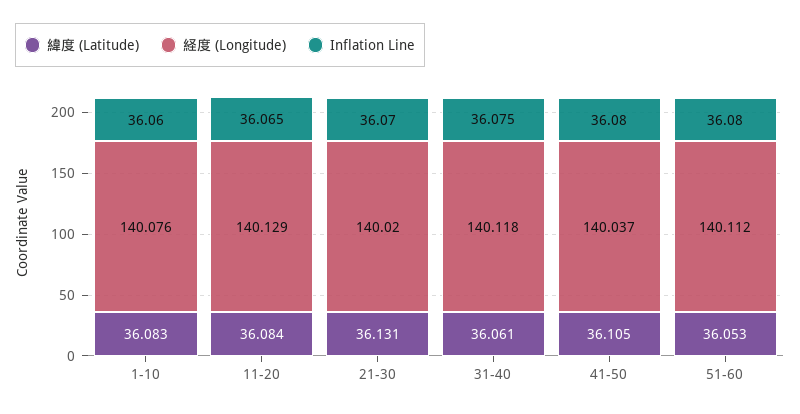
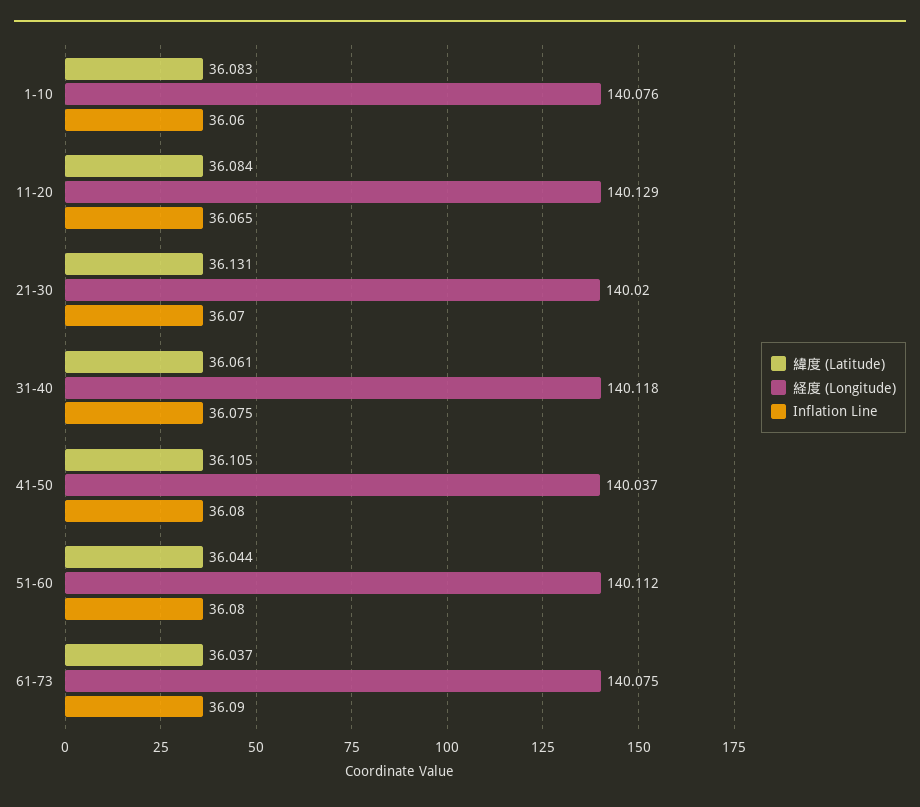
緯度 (Latitude), 51-60: 36.053 -> 36.044
緯度 (Latitude), 61-73: none -> 36.037
経度 (Longitude), 61-73: none -> 140.075
Inflation Line, 61-73: none -> 36.09

